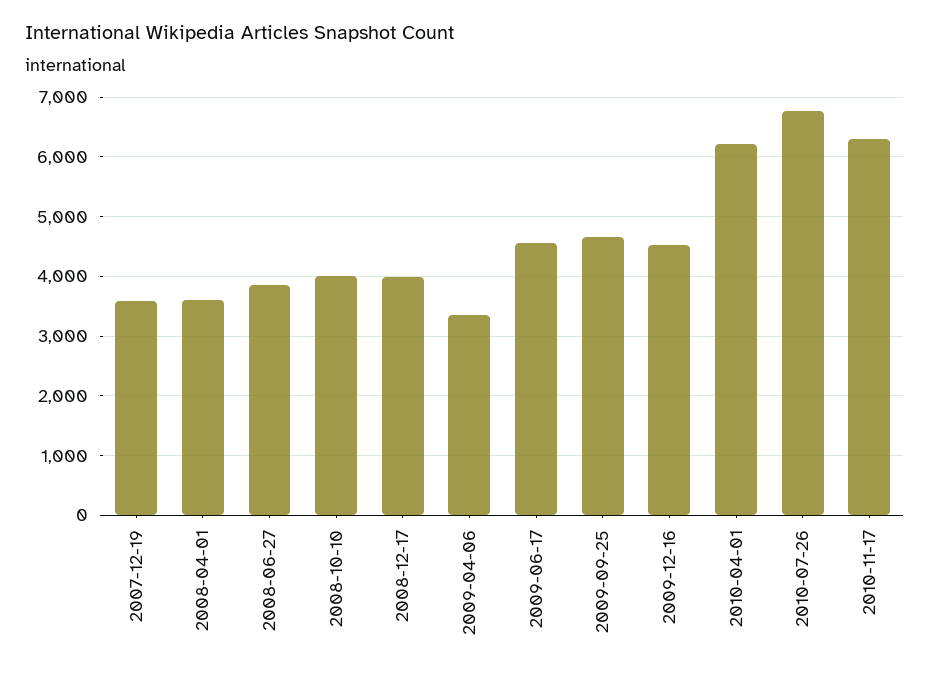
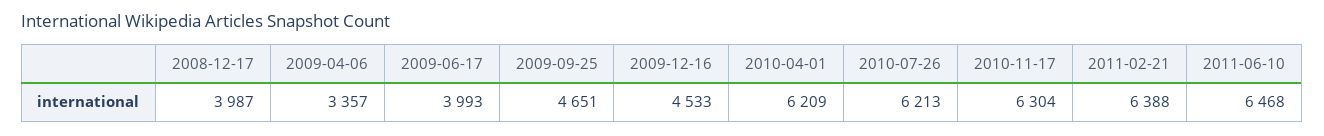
2007-12-19: 3600 -> none
2008-04-01: 3600 -> none
2008-06-27: 3800 -> none
2008-10-10: 4000 -> none
2009-06-17: 4600 -> 3993
2010-07-26: 6800 -> 6213
2011-02-21: none -> 6388
2011-06-10: none -> 6468

